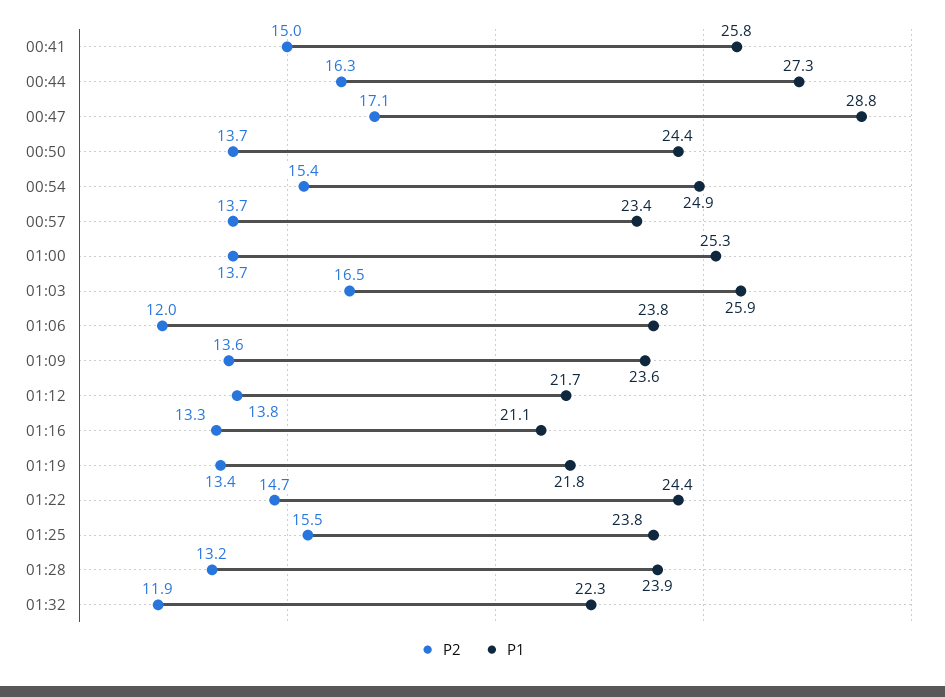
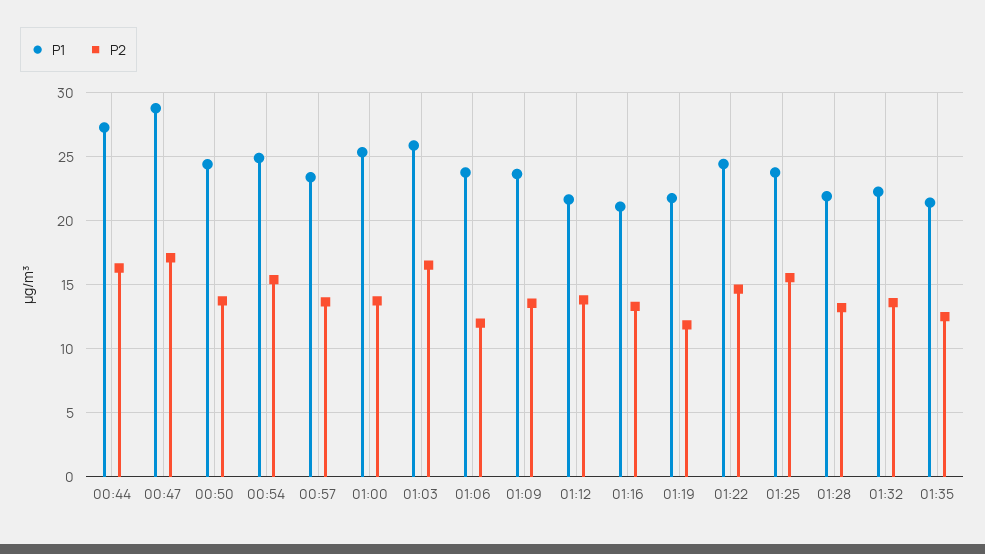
P2, 00:41: 15 -> none
P1, 00:41: 25.8 -> none
P2, 01:19: 13.4 -> 12
P1, 01:28: 23.9 -> 22
P2, 01:32: 11.9 -> 13.5
P1, 01:35: none -> 21.5
P2, 01:35: none -> 12.5

